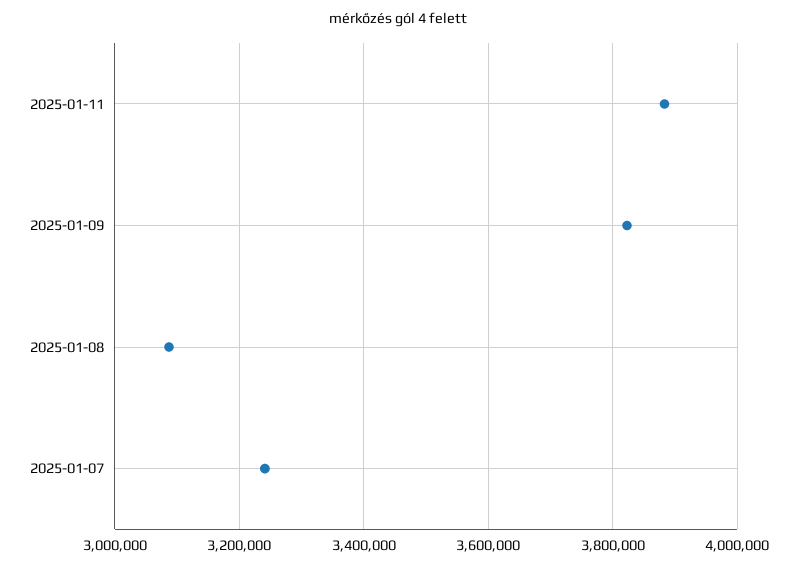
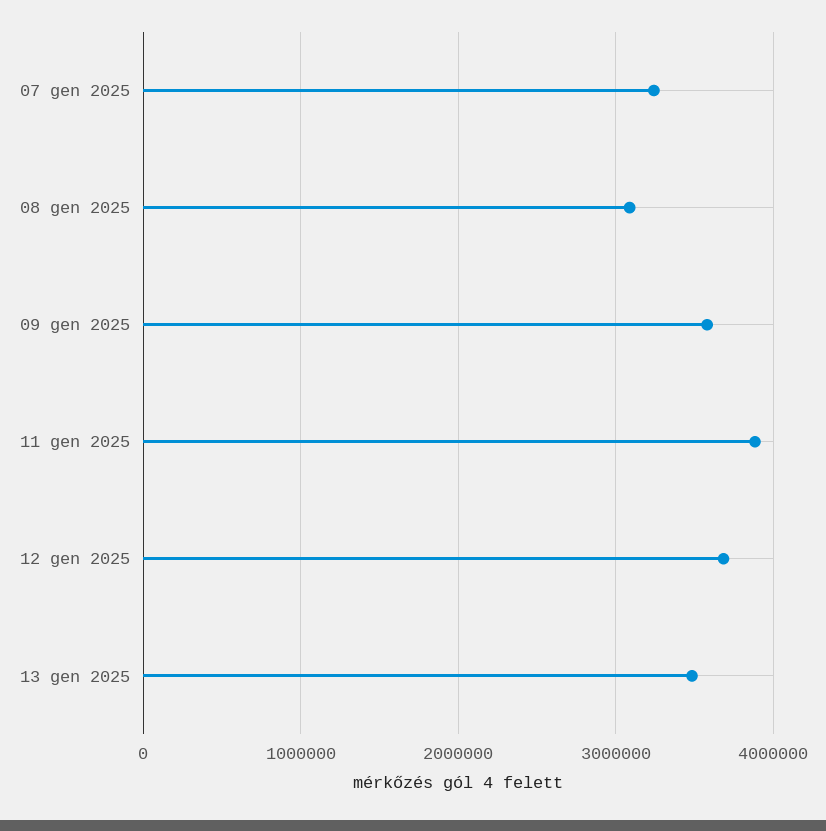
2025-01-09: 3820000 -> 3600000
12 gen 2025: none -> 3700000
13 gen 2025: none -> 3500000

